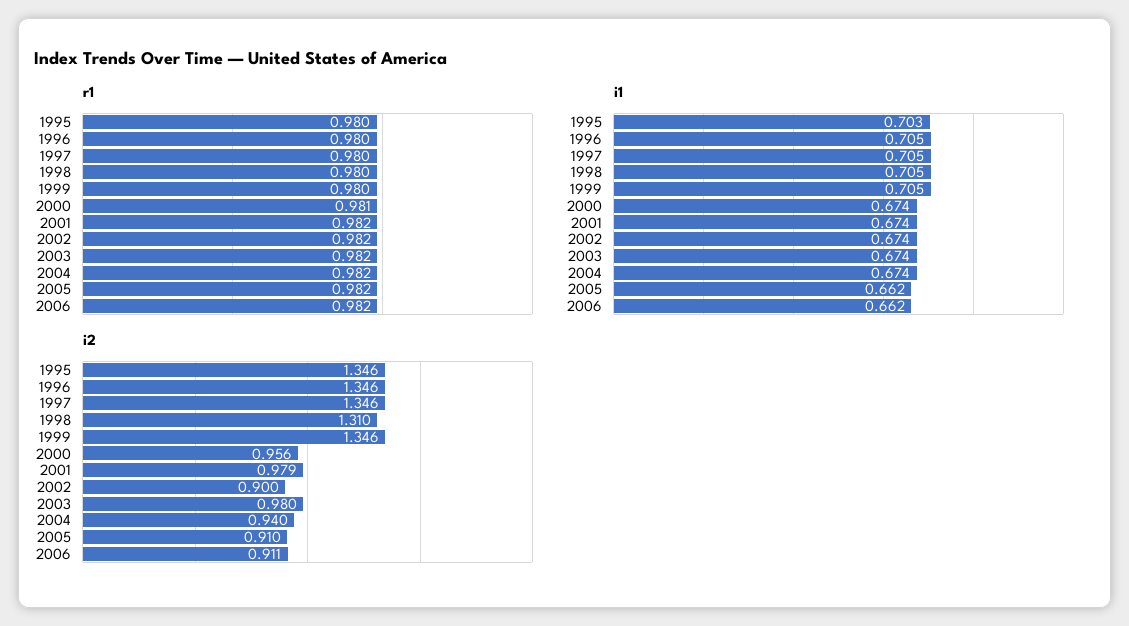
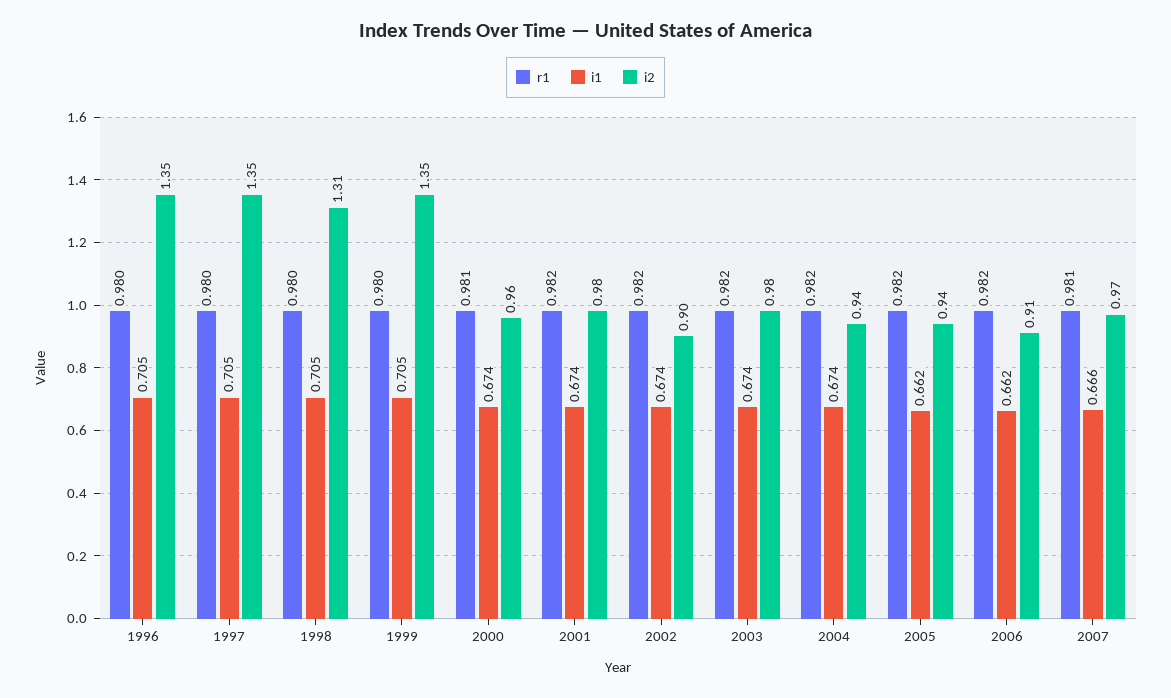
r1, 1995: 0.98 -> none
i1, 1995: 0.703 -> none
i2, 1995: 1.346 -> none
i2, 2005: 0.91 -> 0.94
r1, 2007: none -> 0.981
i1, 2007: none -> 0.666
i2, 2007: none -> 0.97

